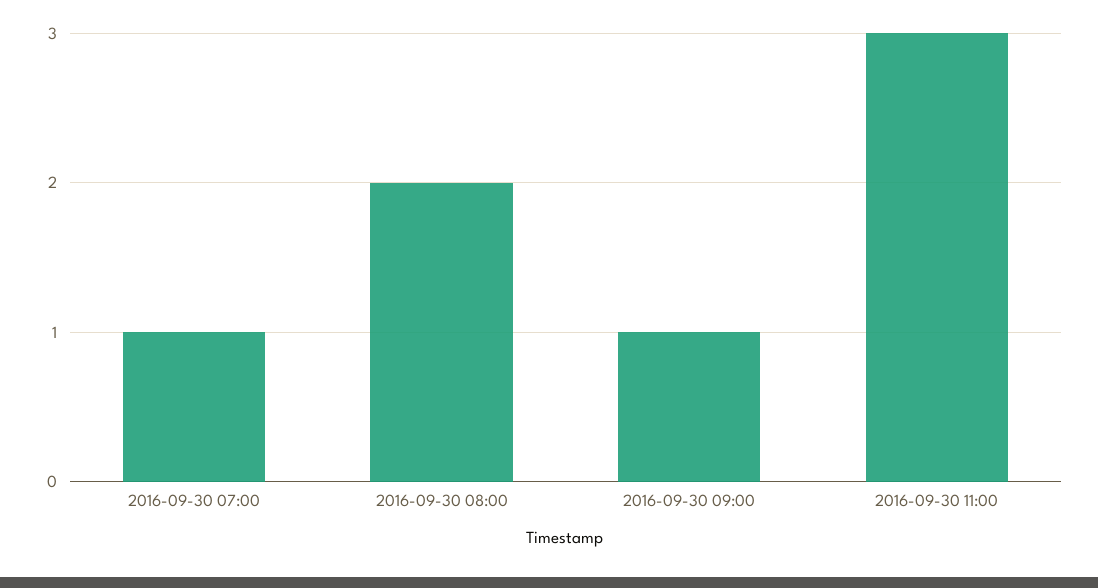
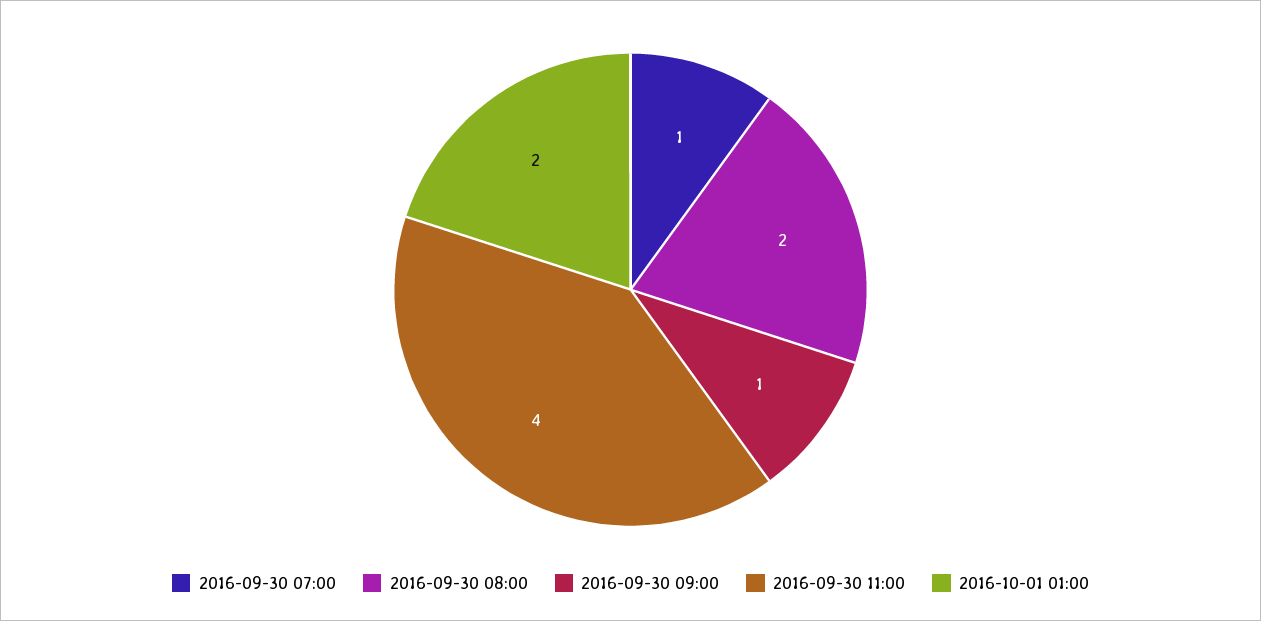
2016-09-30 11:00: 3 -> 4
2016-10-01 01:00: none -> 2

